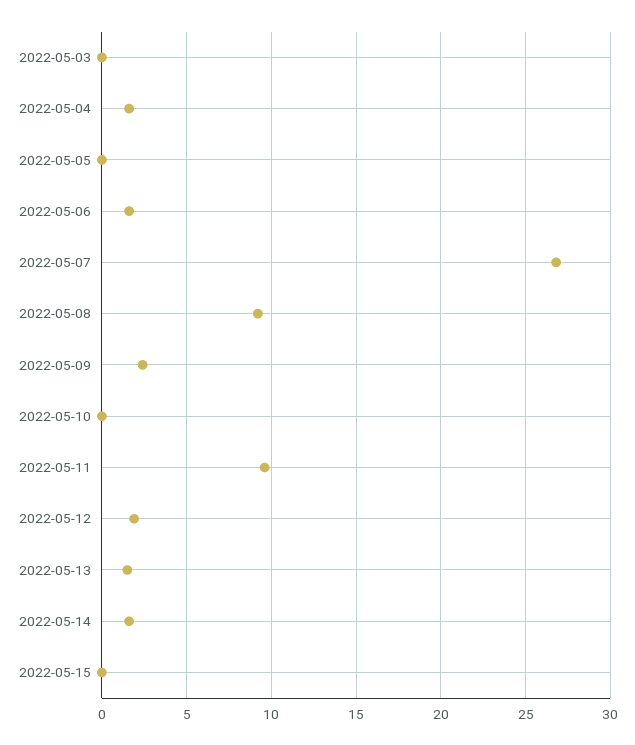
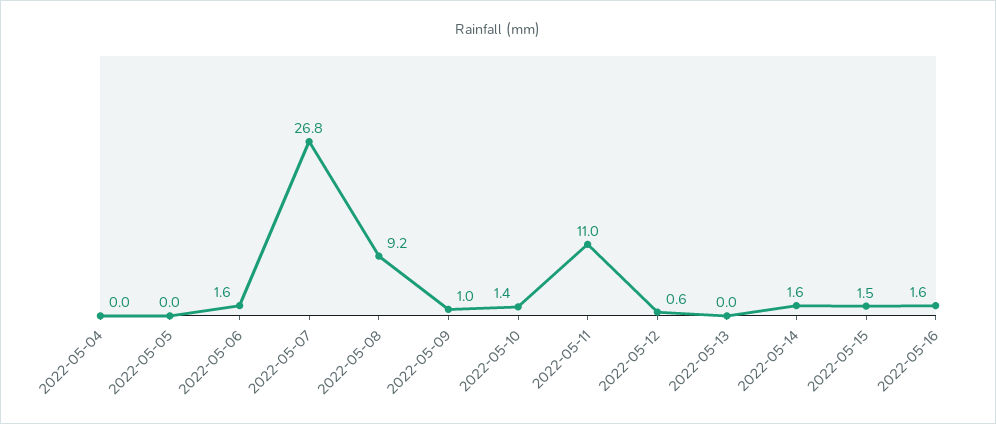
2022-05-03: 0 -> none
2022-05-04: 1.5 -> 0
2022-05-09: 2.5 -> 1
2022-05-10: 0 -> 1.4
2022-05-11: 9.5 -> 11
2022-05-12: 2 -> 0.6
2022-05-13: 1.5 -> 0
2022-05-15: 0 -> 1.5
2022-05-16: none -> 1.6

